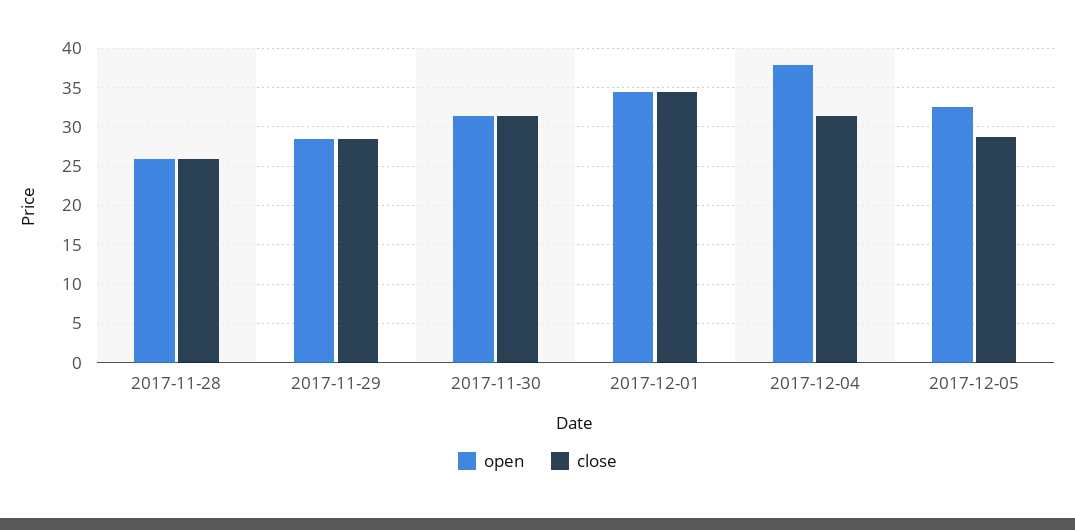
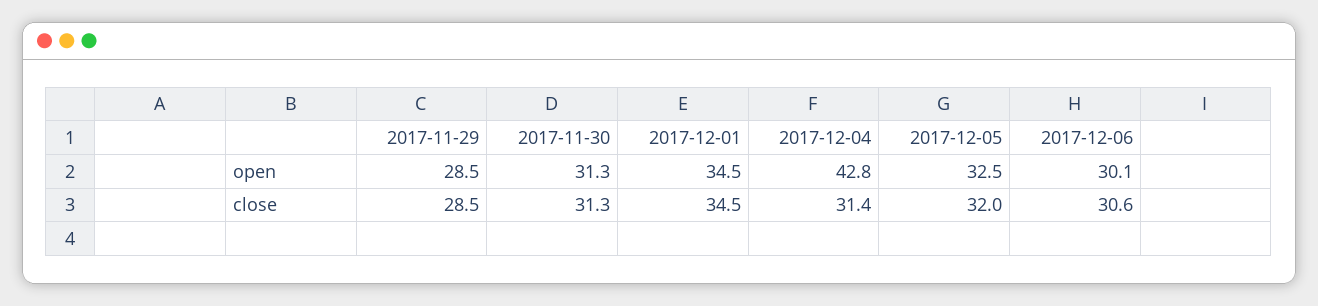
open, 2017-11-28: 26 -> none
close, 2017-11-28: 26 -> none
open, 2017-12-04: 38 -> 42.8
close, 2017-12-05: 29 -> 32
open, 2017-12-06: none -> 30.1
close, 2017-12-06: none -> 30.6

